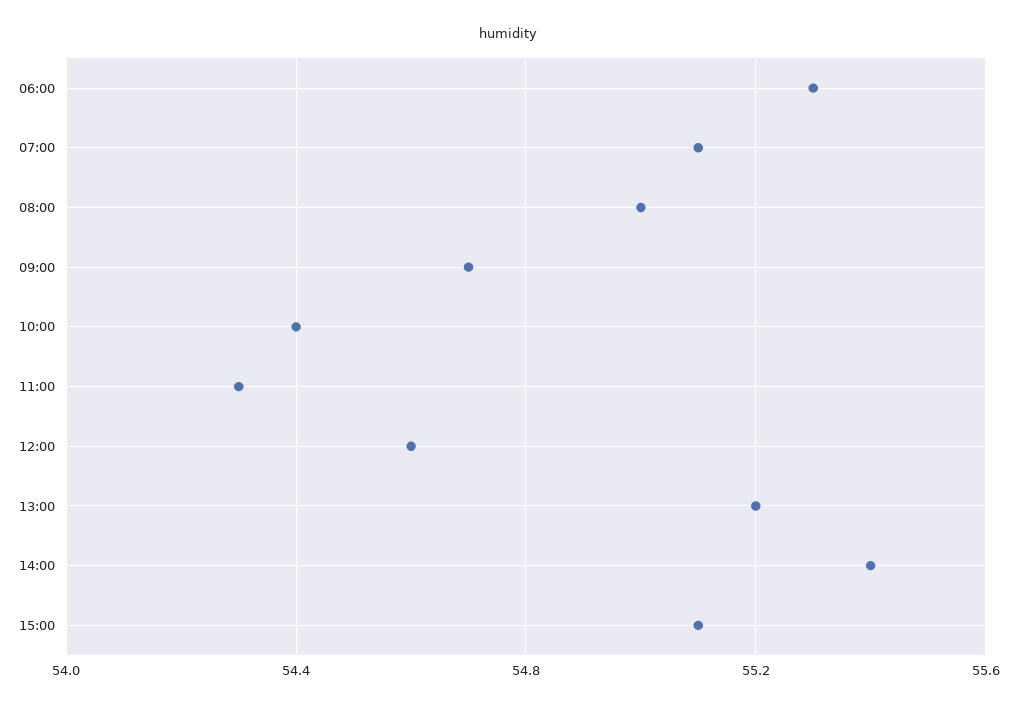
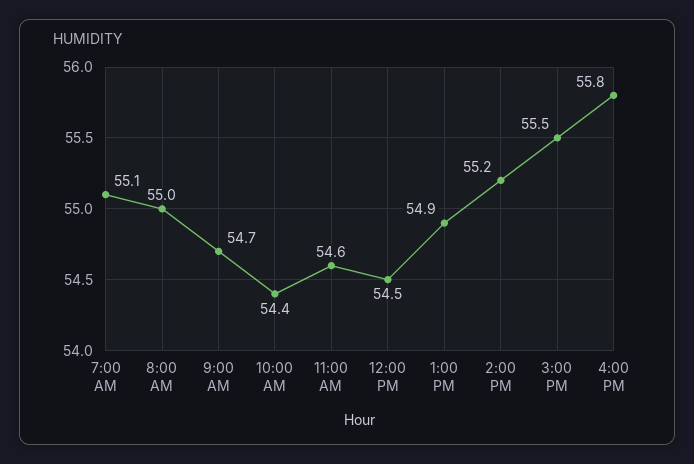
06:00: 55.3 -> none
11:00: 54.3 -> 54.6
12:00: 54.6 -> 54.5
13:00: 55.2 -> 54.9
14:00: 55.4 -> 55.2
15:00: 55.1 -> 55.5
4:00 PM: none -> 55.8

